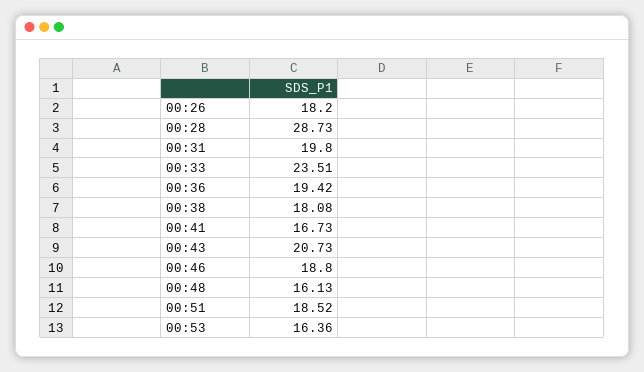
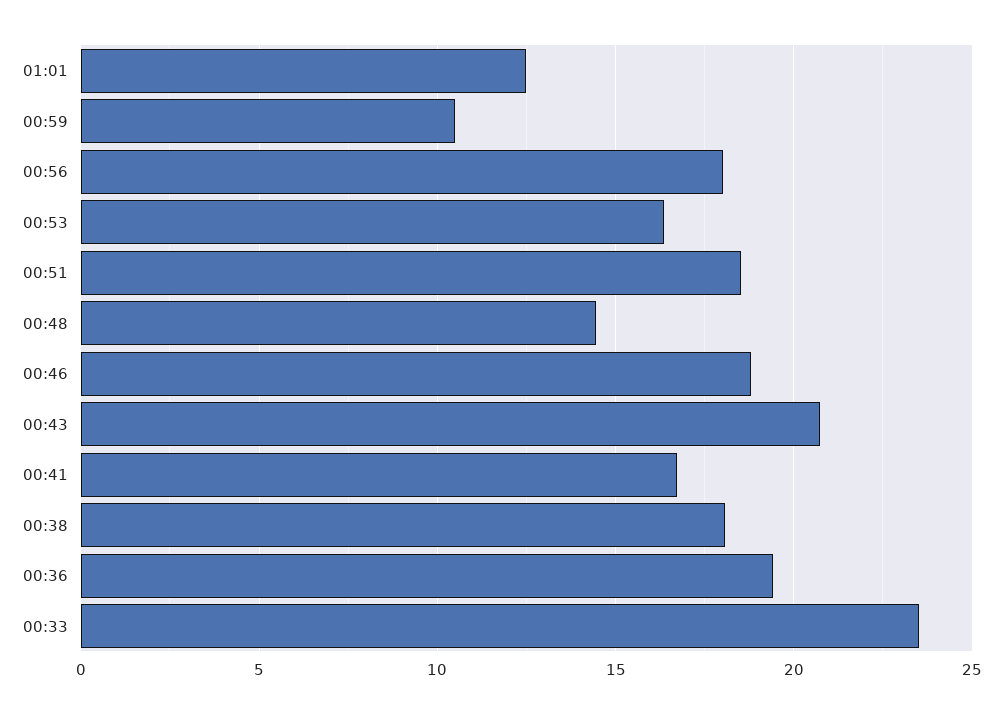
00:26: 18.2 -> none
00:28: 28.73 -> none
00:31: 19.8 -> none
00:48: 16.13 -> 14.5
01:01: none -> 12.5
00:59: none -> 10.5
00:56: none -> 18

